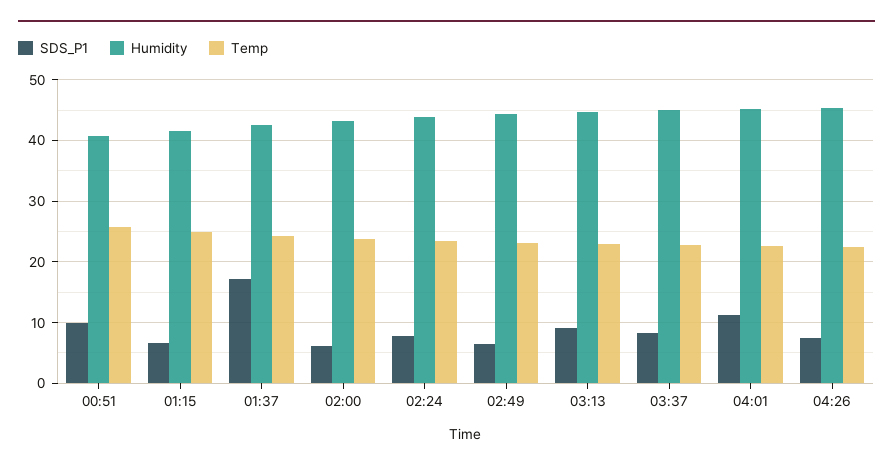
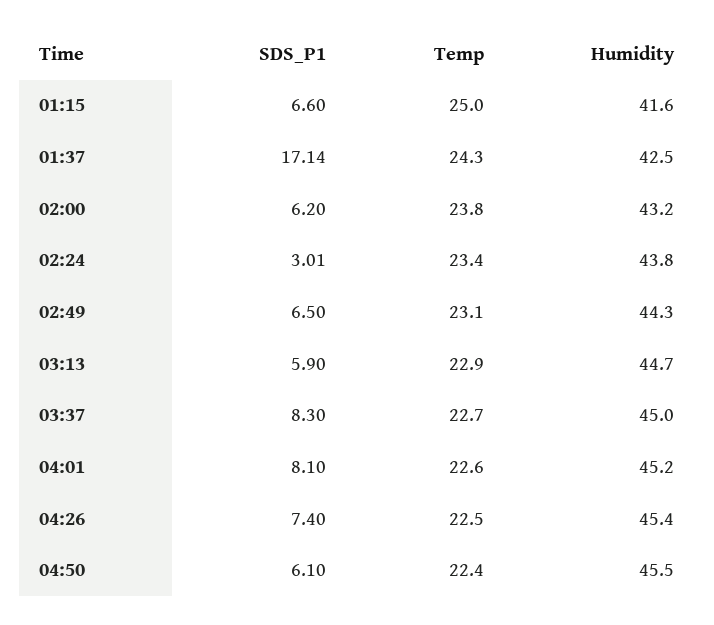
SDS_P1, 00:51: 10 -> none
Humidity, 00:51: 41 -> none
Temp, 00:51: 26 -> none
SDS_P1, 02:24: 8 -> 3.01
SDS_P1, 03:13: 9 -> 5.9
SDS_P1, 04:01: 11 -> 8.1
SDS_P1, 04:50: none -> 6.1
Temp, 04:50: none -> 22.4
Humidity, 04:50: none -> 45.5

